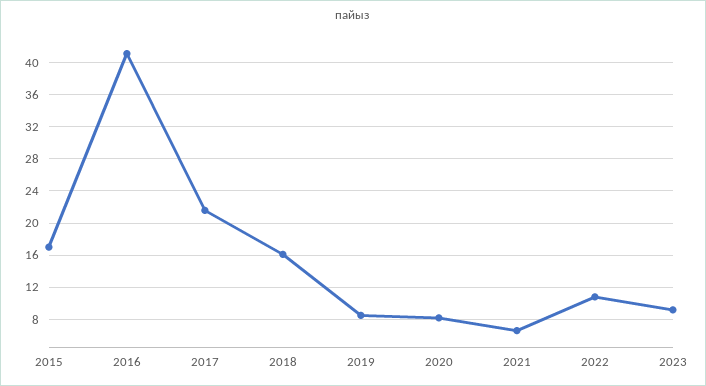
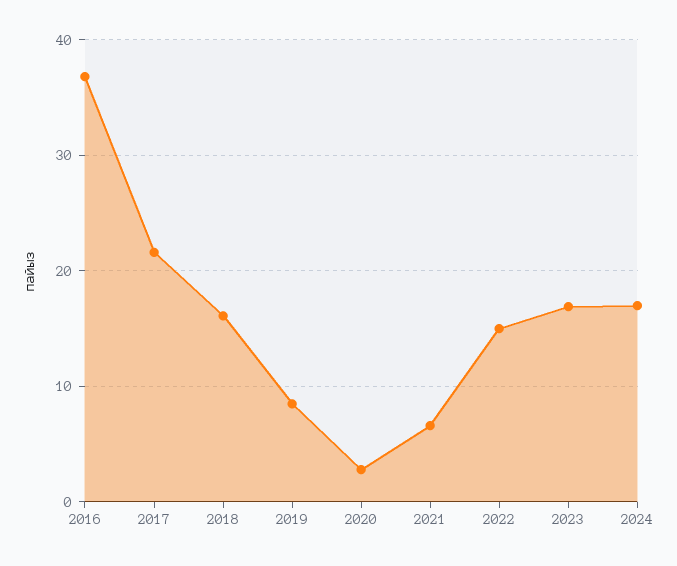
2015: 17 -> none
2016: 41 -> 37
2020: 8 -> 3
2022: 11 -> 15
2023: 9 -> 17
2024: none -> 17

